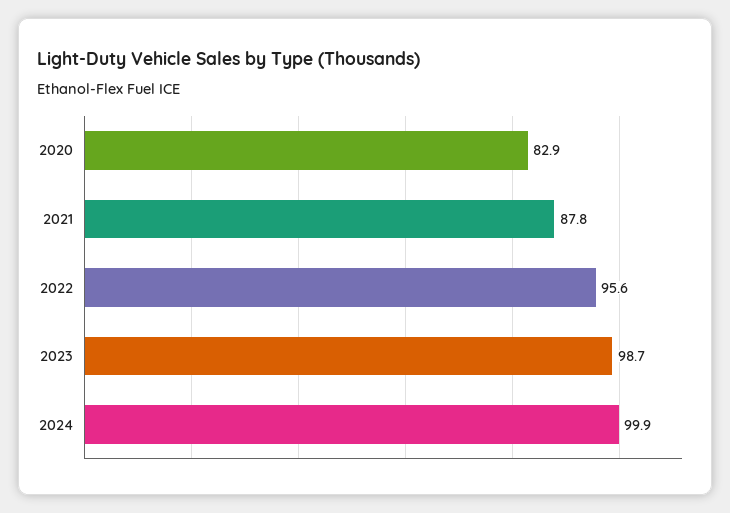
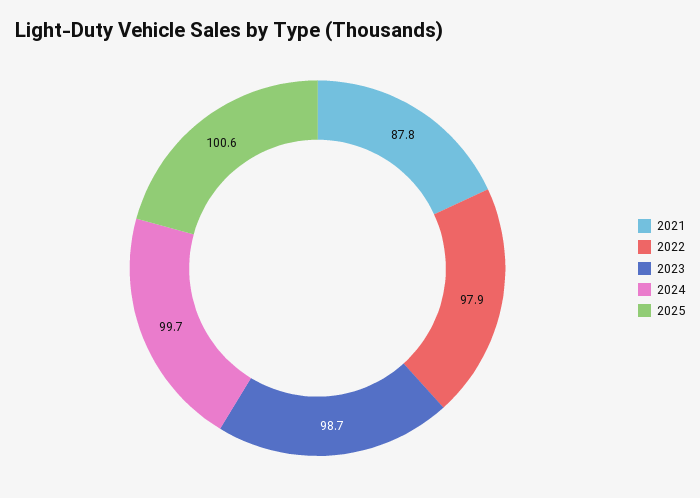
2020: 82.9 -> none
2022: 95.6 -> 97.9
2024: 99.9 -> 99.7
2025: none -> 100.6

